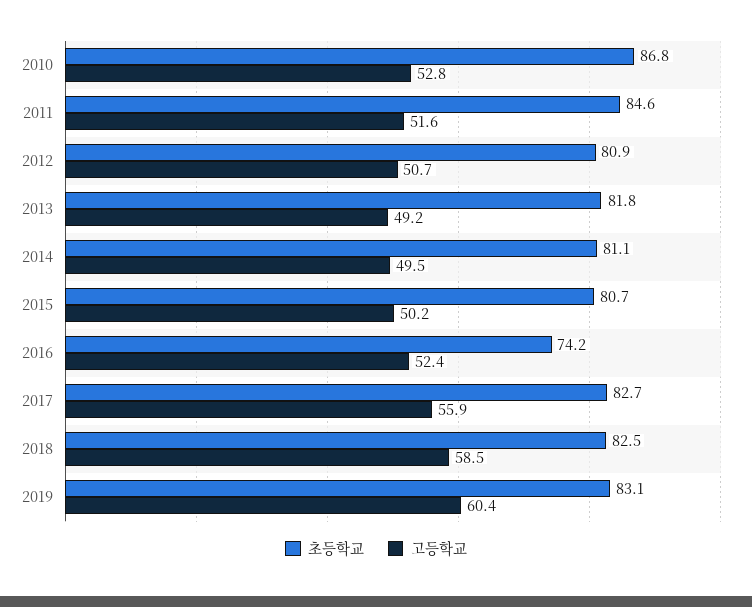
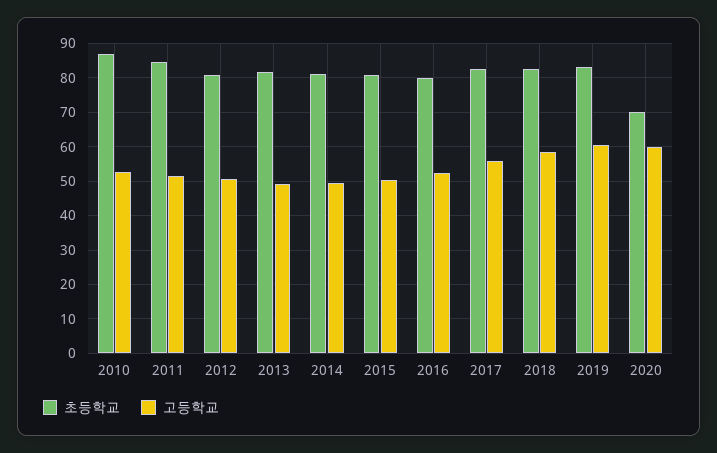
초등학교, 2016: 74.2 -> 80
초등학교, 2020: none -> 70
고등학교, 2020: none -> 60

